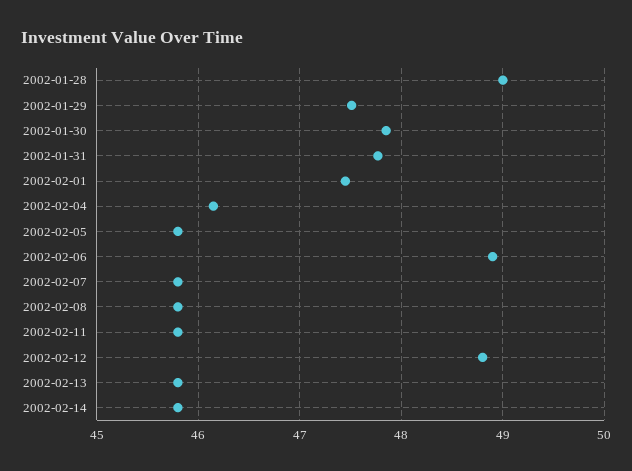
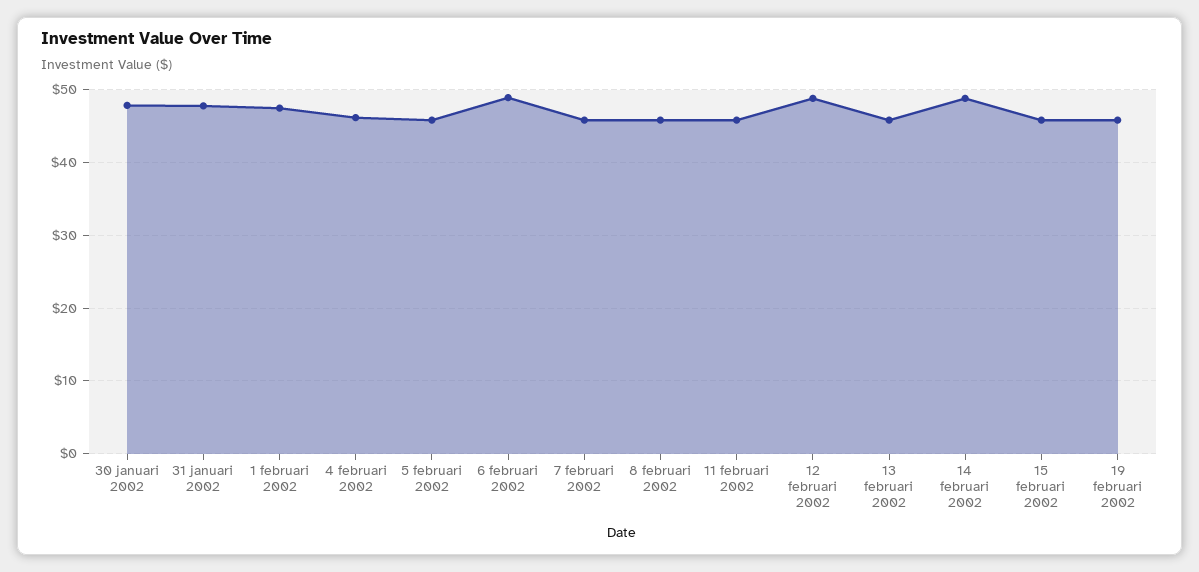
2002-01-28: 49 -> none
2002-01-29: 47.5 -> none
2002-02-14: 45.8 -> 49
15 februari 2002: none -> 46
19 februari 2002: none -> 46

